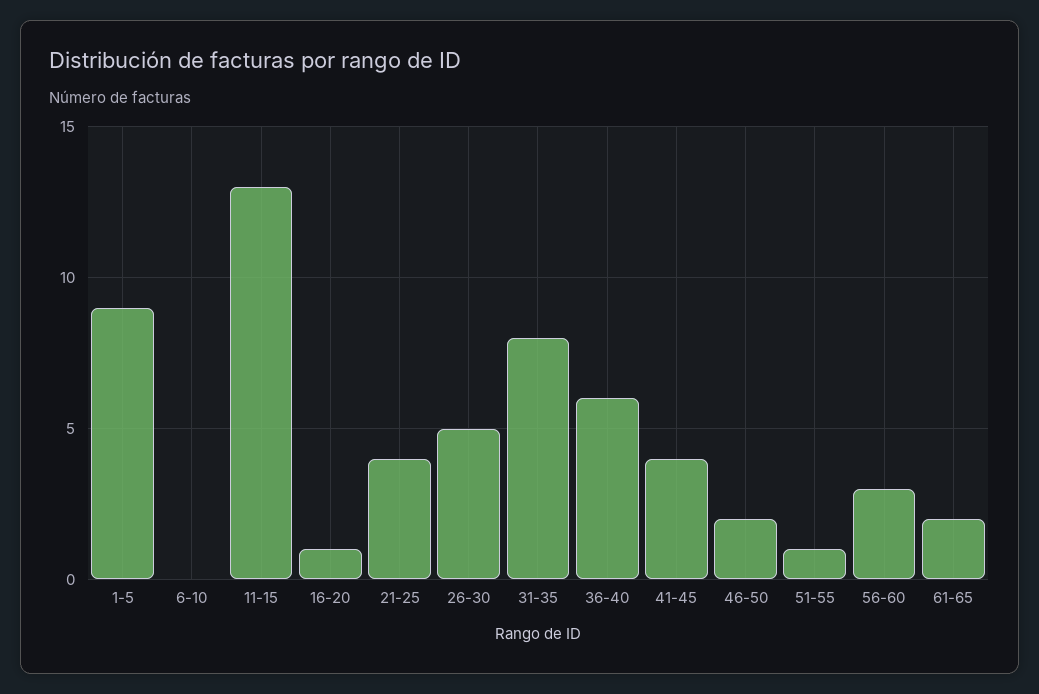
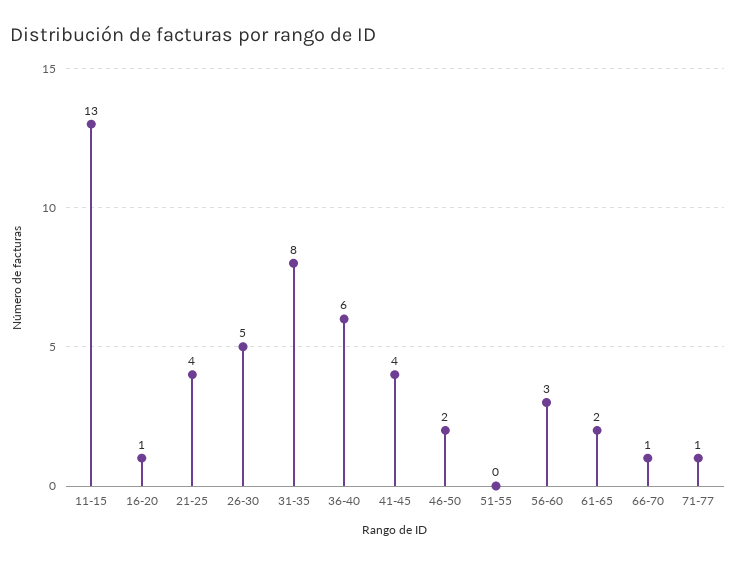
1-5: 9 -> none
6-10: 0 -> none
51-55: 1 -> 0
66-70: none -> 1
71-77: none -> 1

